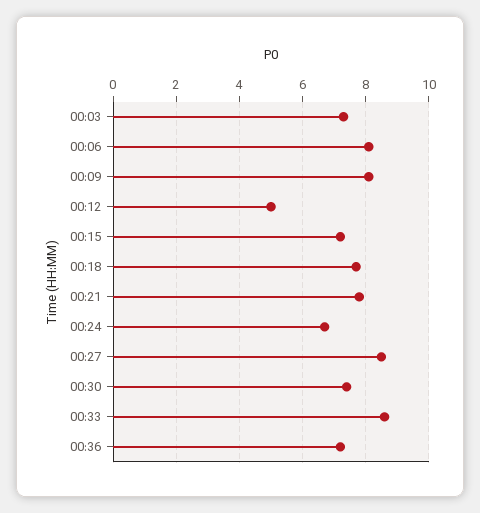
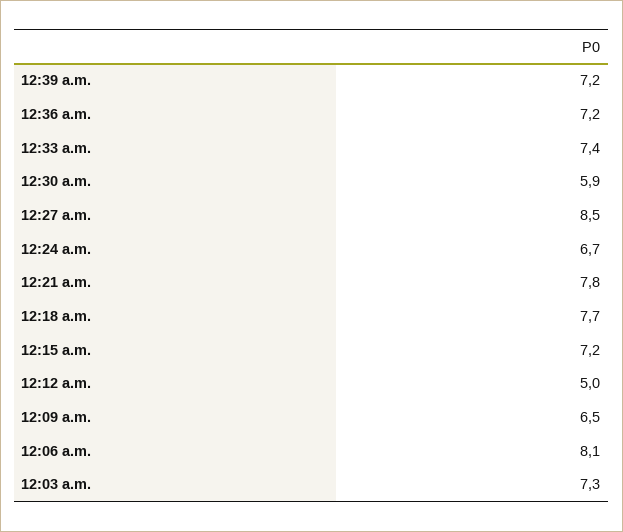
00:09: 8 -> 6.5
00:30: 7.5 -> 5.9
00:33: 8.5 -> 7.4
12:39 a.m.: none -> 7.2

